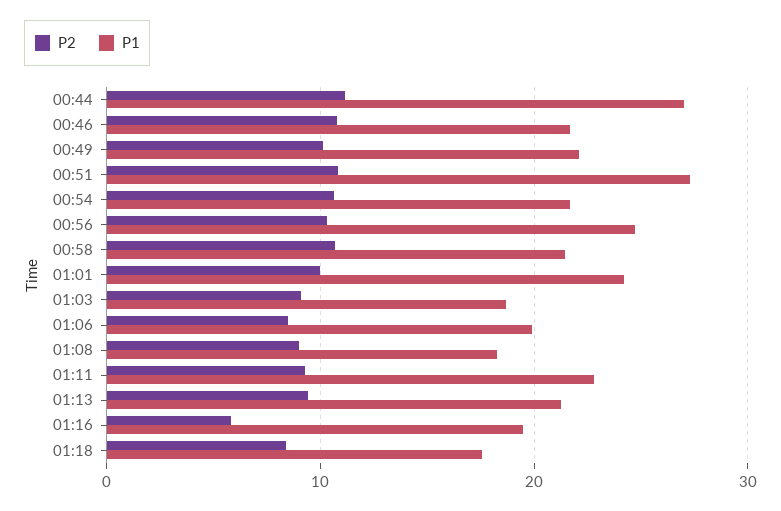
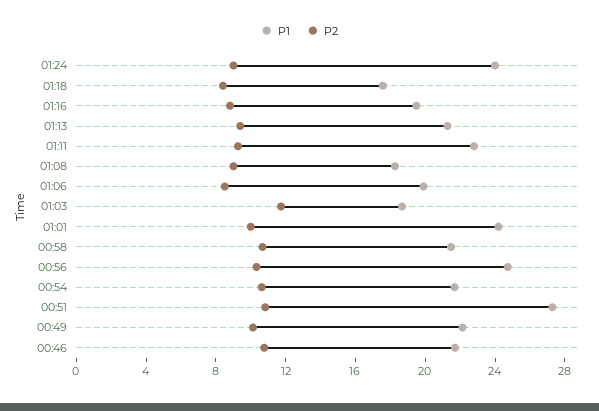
P2, 00:44: 11 -> none
P1, 00:44: 27 -> none
P2, 01:03: 9 -> 12
P2, 01:16: 6 -> 9
P1, 01:24: none -> 24
P2, 01:24: none -> 9

